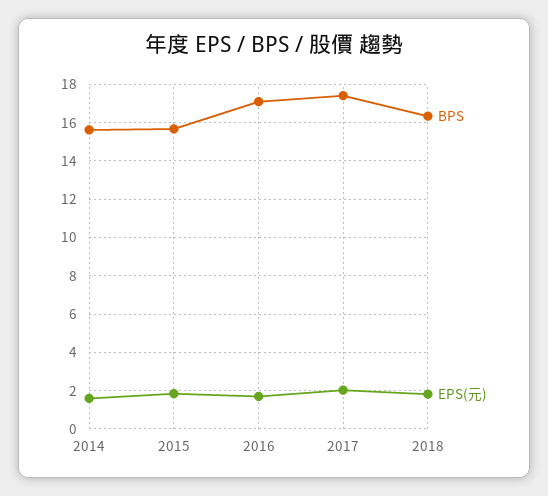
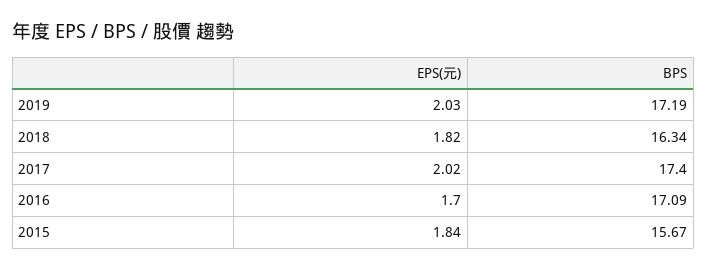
BPS, 2014: 15.5 -> none
EPS(元), 2014: 1.5 -> none
EPS(元), 2019: none -> 2.03
BPS, 2019: none -> 17.19

